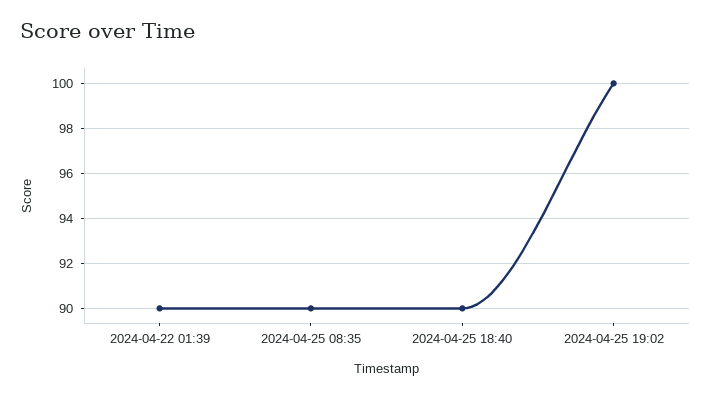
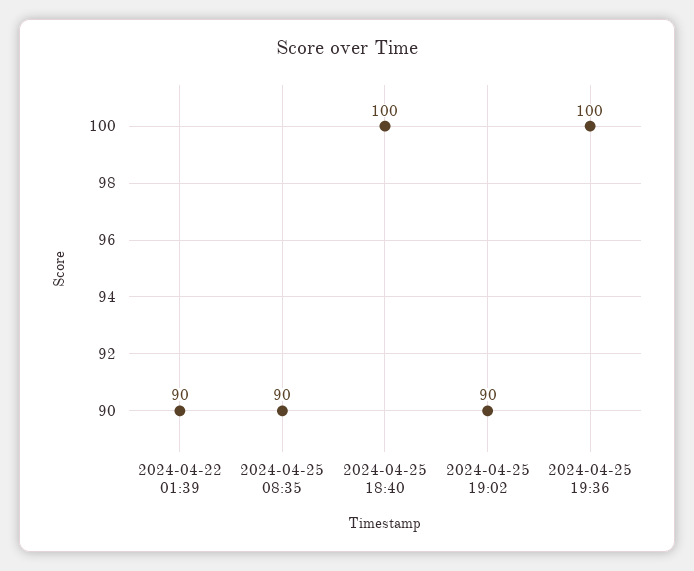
2024-04-25 18:40: 90 -> 100
2024-04-25 19:02: 100 -> 90
2024-04-25 19:36: none -> 100

